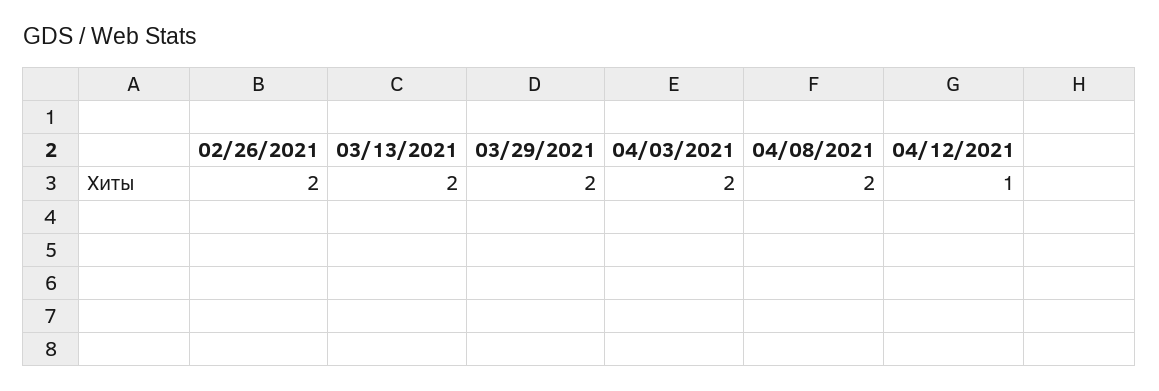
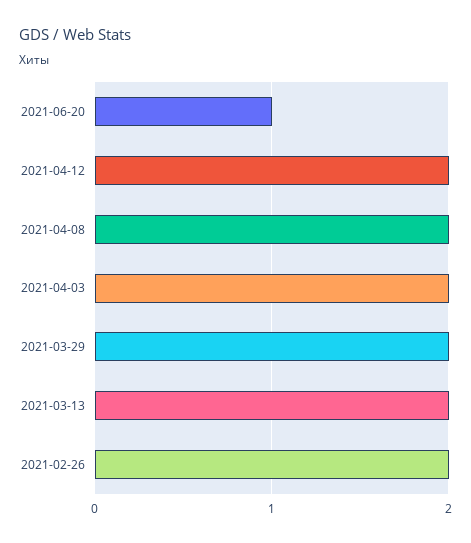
04/12/2021: 1 -> 2
2021-06-20: none -> 1

